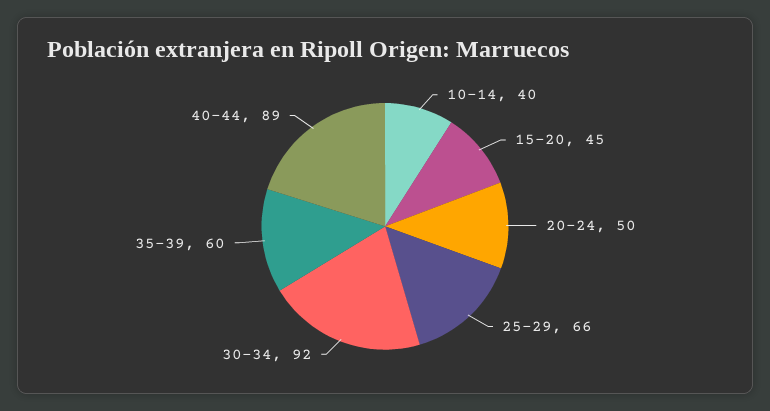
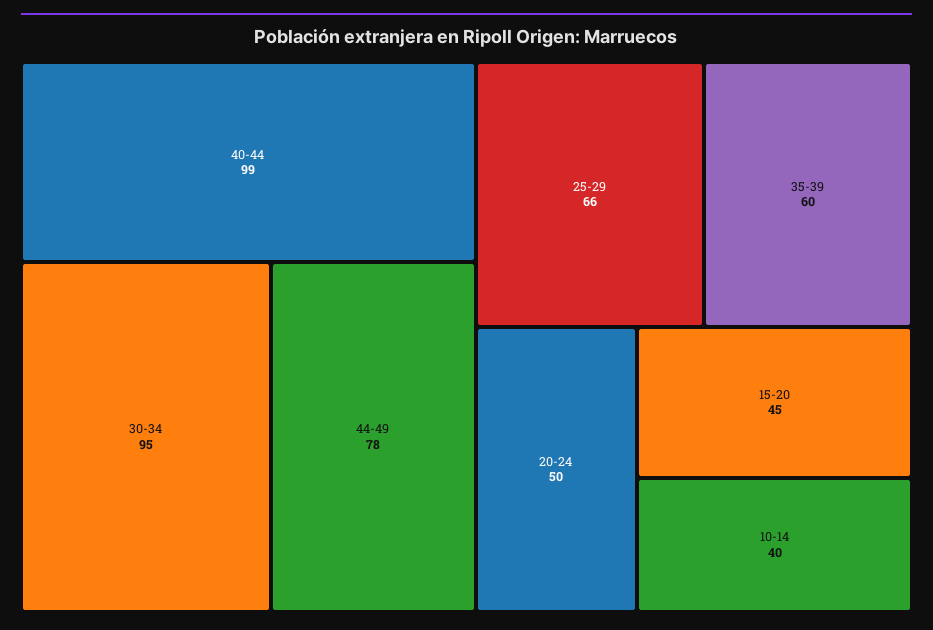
30-34: 92 -> 95
40-44: 89 -> 99
44-49: none -> 78

